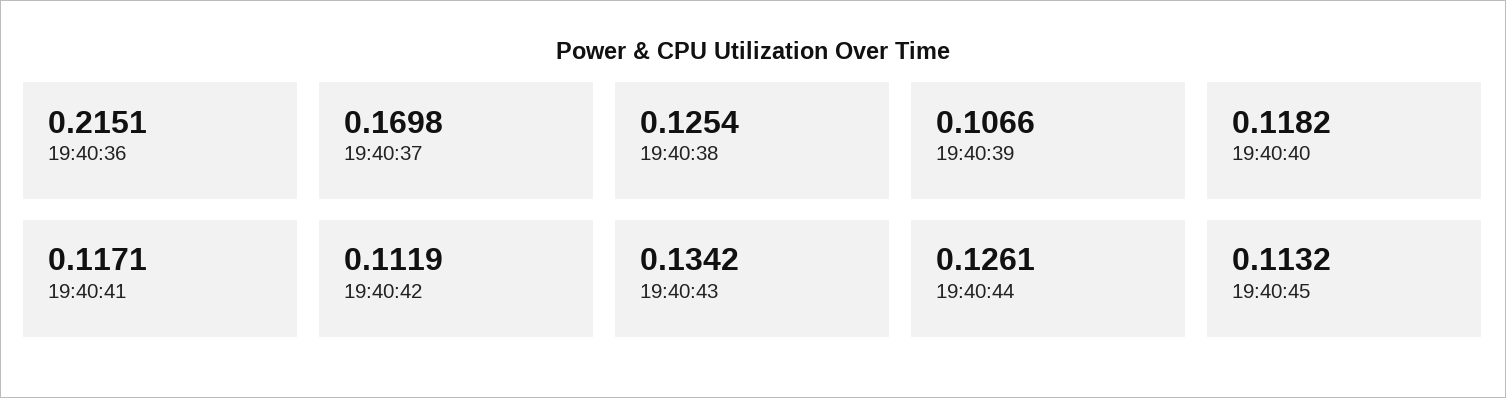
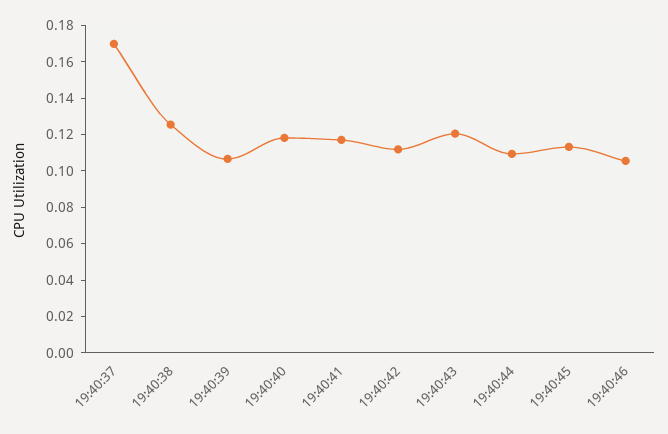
19:40:36: 0.2151 -> none
19:40:43: 0.1342 -> 0.12
19:40:44: 0.1261 -> 0.11
19:40:46: none -> 0.105

